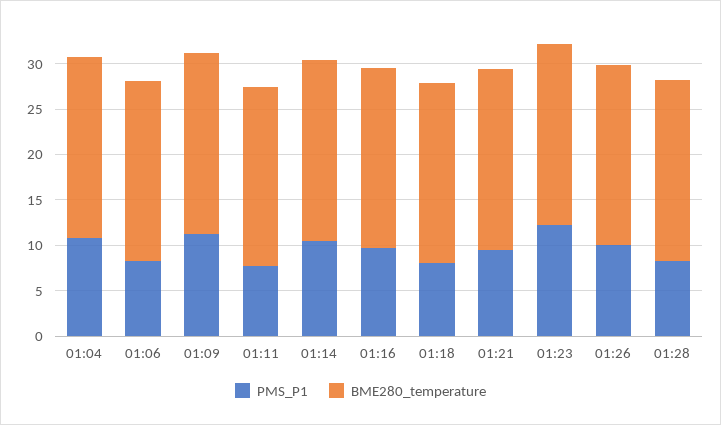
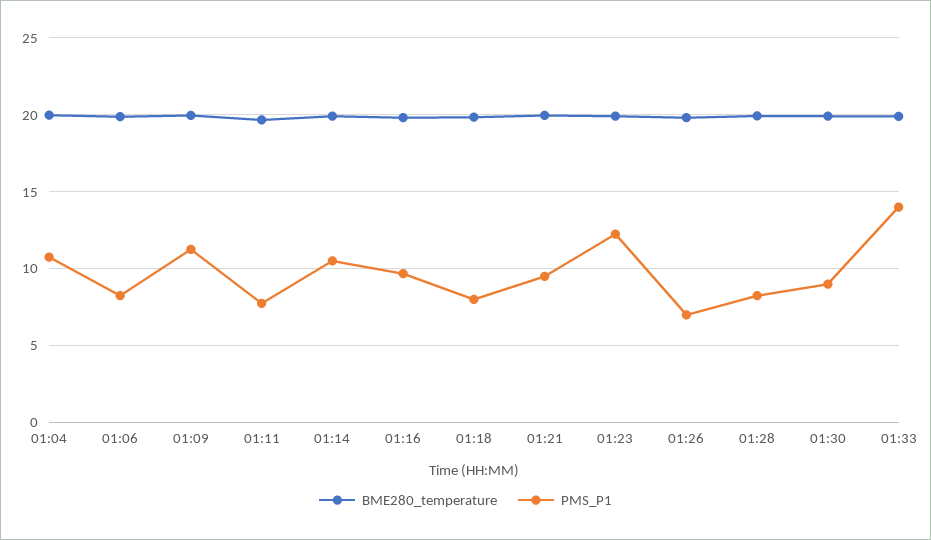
PMS_P1, 01:26: 10 -> 7
BME280_temperature, 01:30: none -> 20
PMS_P1, 01:30: none -> 9
BME280_temperature, 01:33: none -> 20
PMS_P1, 01:33: none -> 14

